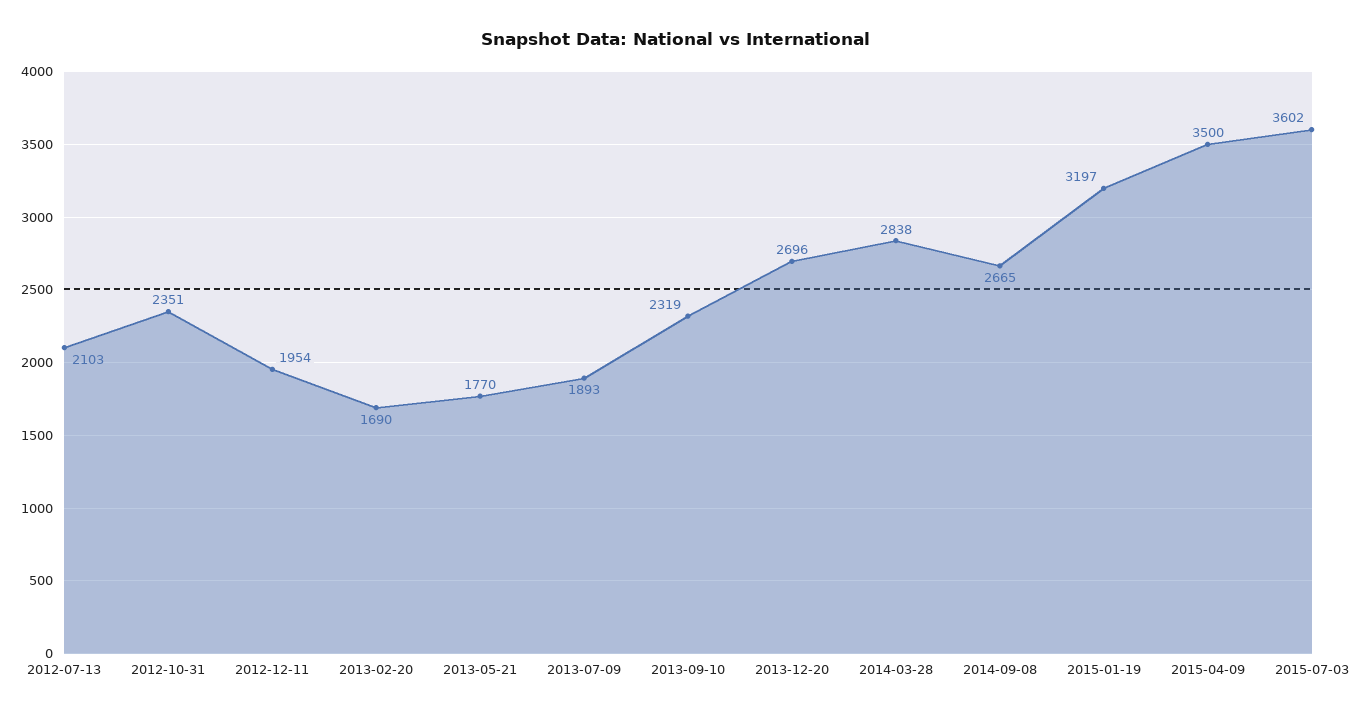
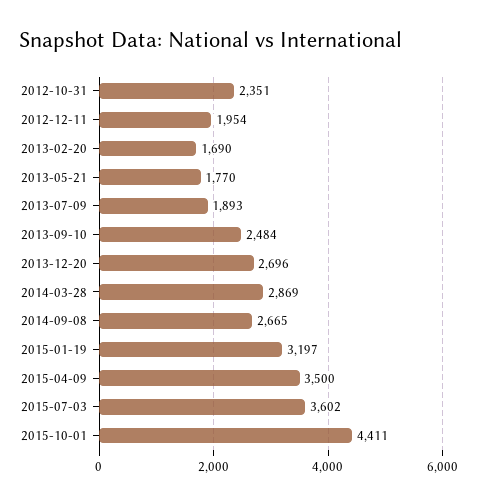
2012-07-13: 2103 -> none
2013-09-10: 2319 -> 2484
2014-03-28: 2838 -> 2869
2015-10-01: none -> 4411

